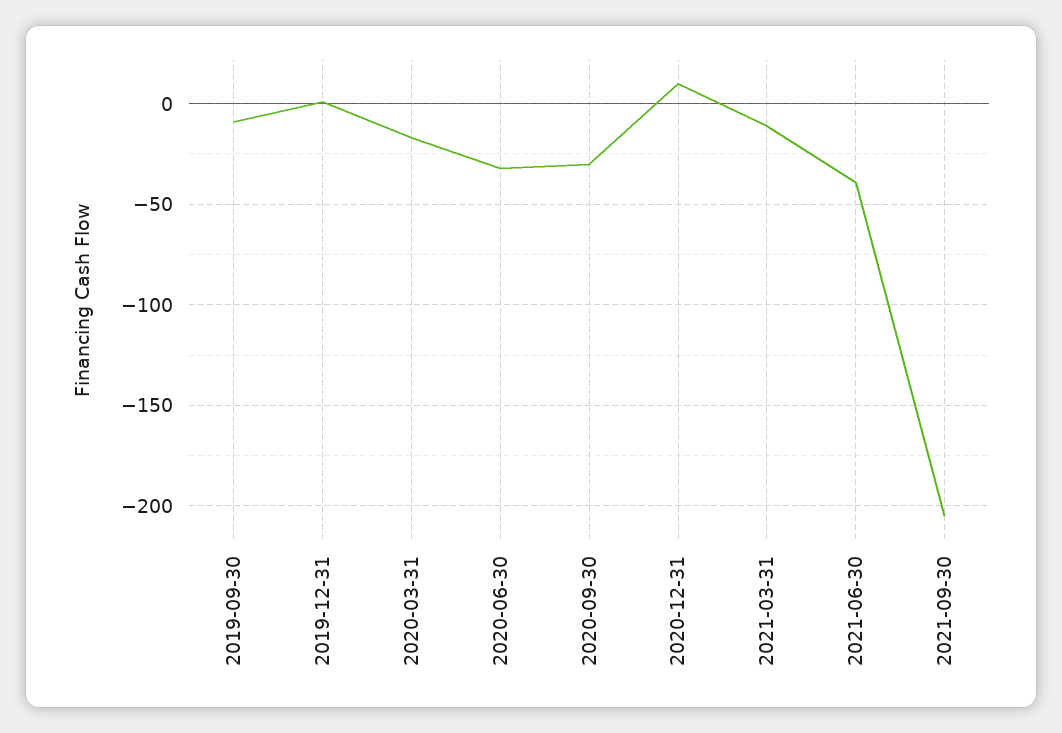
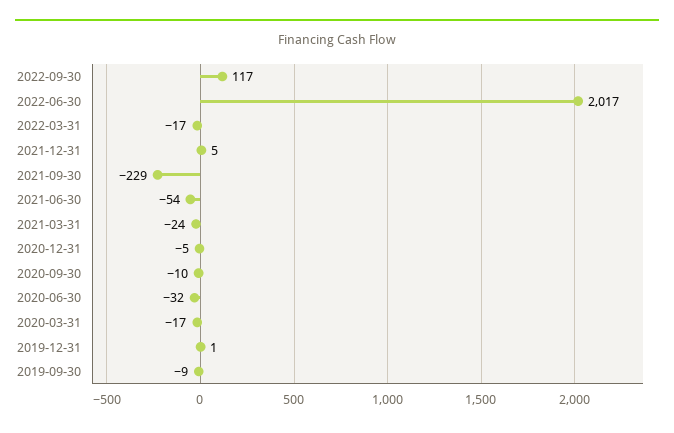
2020-09-30: -30 -> -10
2020-12-31: 10 -> -5
2021-03-31: -10 -> -24
2021-06-30: -40 -> -54
2021-09-30: -205 -> -229
2022-09-30: none -> 117
2022-06-30: none -> 2017
2022-03-31: none -> -17
2021-12-31: none -> 5

